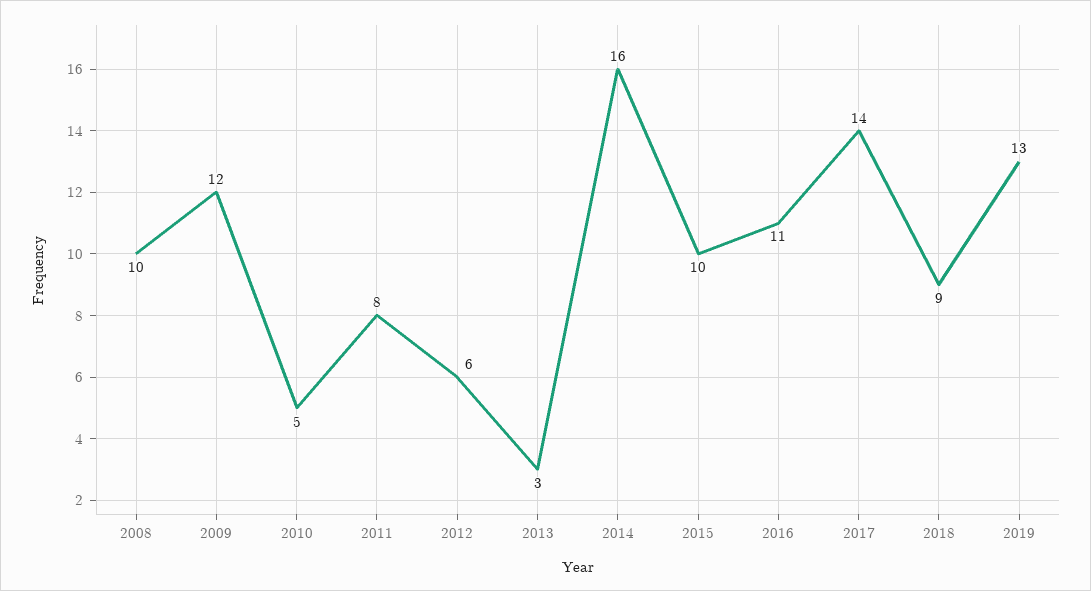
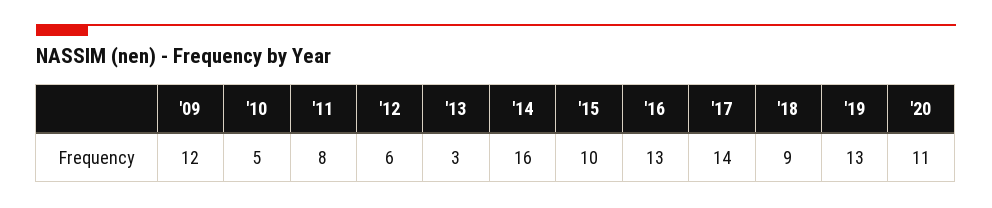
2008: 10 -> none
2016: 11 -> 13
'20: none -> 11

